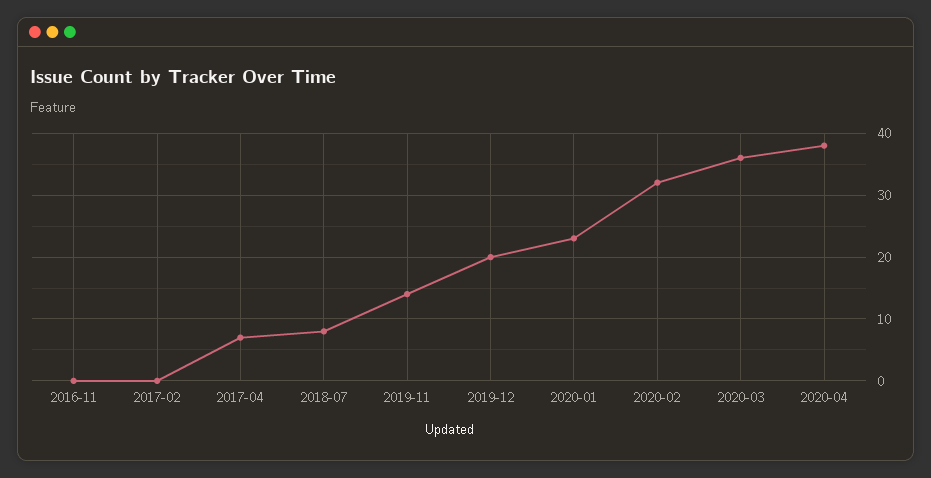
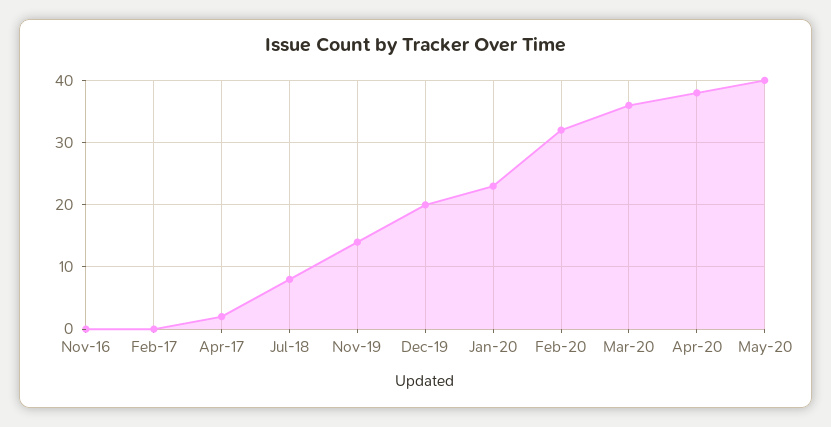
2017-04: 7 -> 2
May-20: none -> 40

